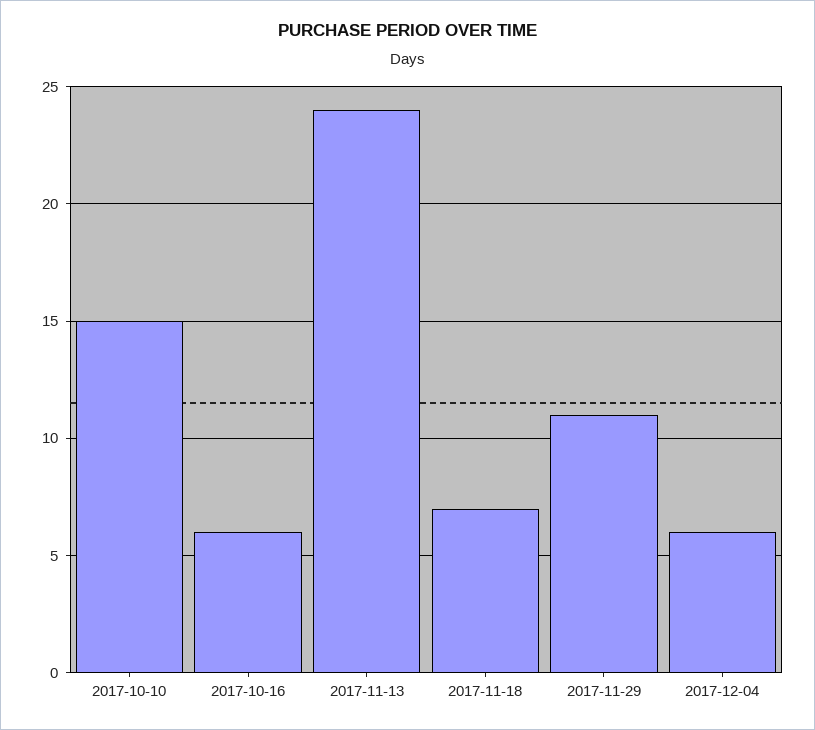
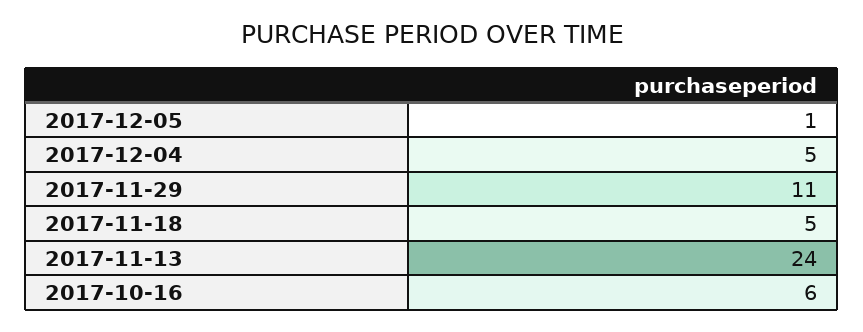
2017-10-10: 15 -> none
2017-11-18: 7 -> 5
2017-12-04: 6 -> 5
2017-12-05: none -> 1

